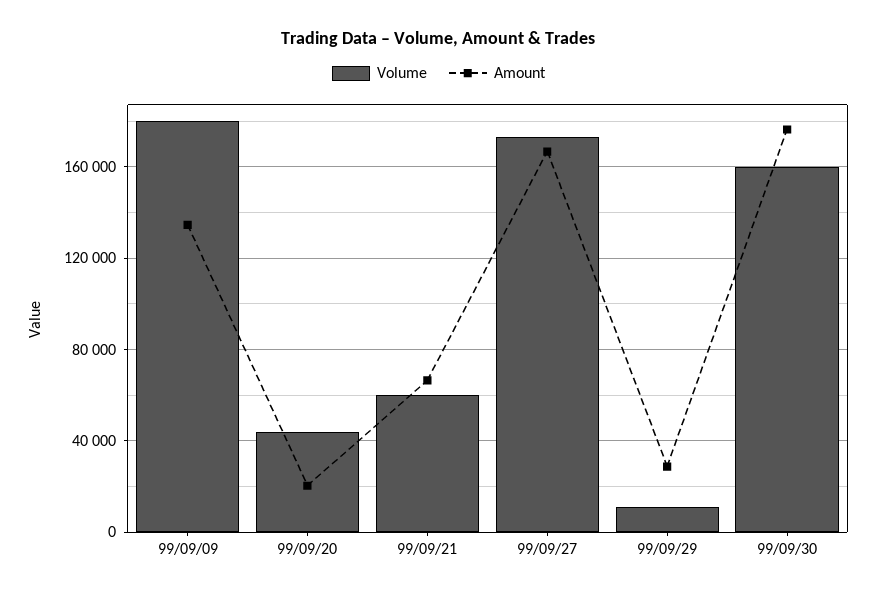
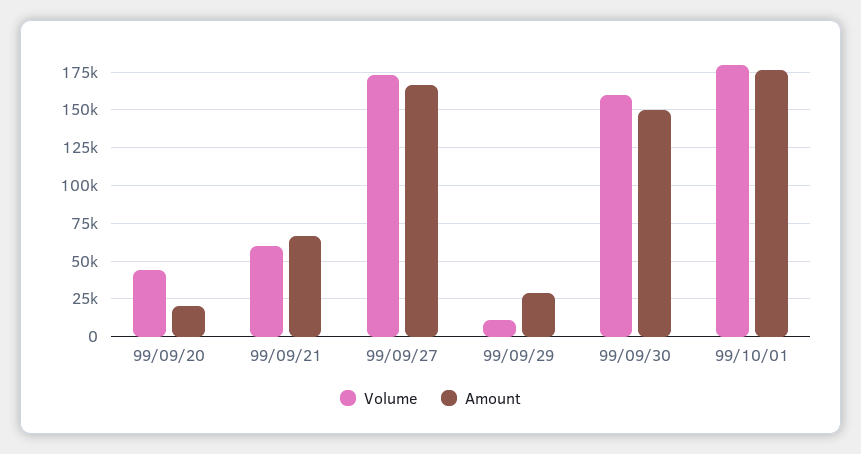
Volume, 99/09/09: 180000 -> none
Amount, 99/09/09: 135000 -> none
Amount, 99/09/30: 175000 -> 150000
Volume, 99/10/01: none -> 180000
Amount, 99/10/01: none -> 175000

